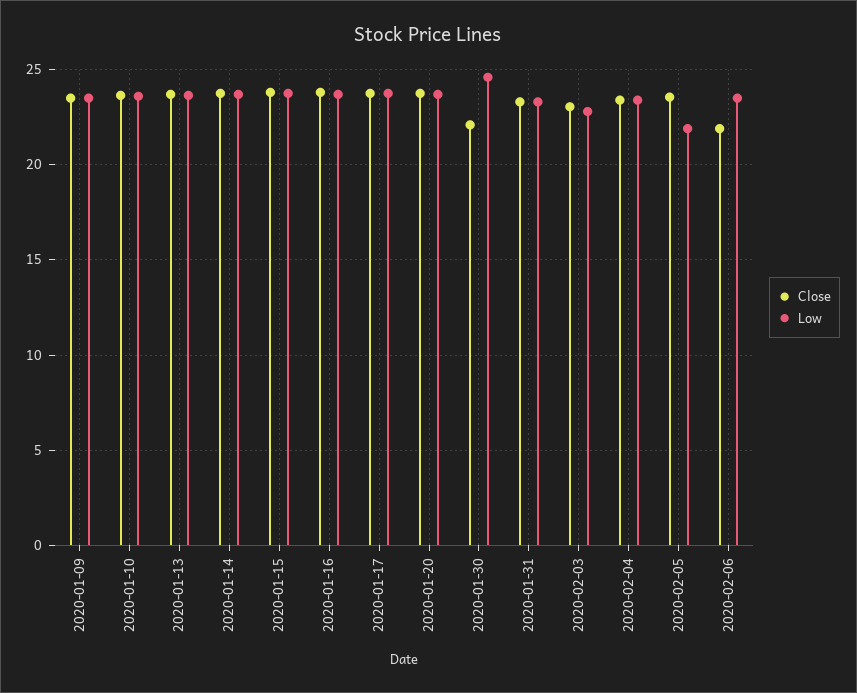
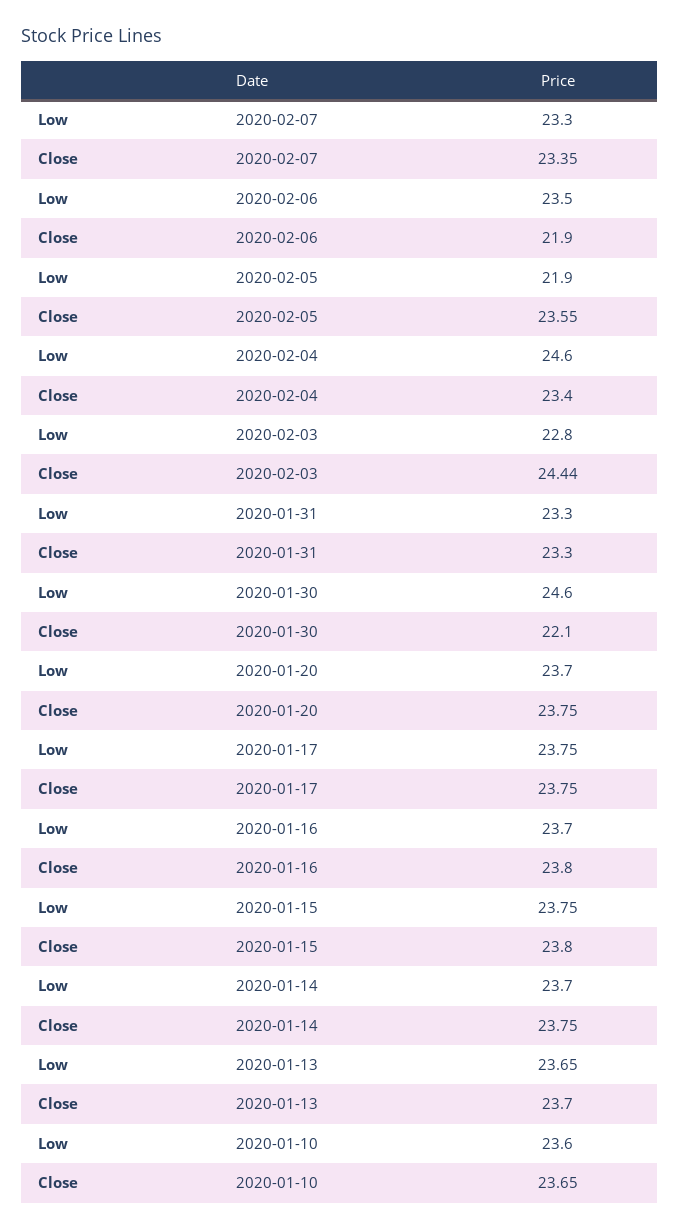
Close, 2020-01-09: 23.5 -> none
Low, 2020-01-09: 23.5 -> none
Close, 2020-02-03: 23 -> 24.44
Low, 2020-02-04: 23.5 -> 24.6
Low, 2020-02-07: none -> 23.3
Close, 2020-02-07: none -> 23.35

